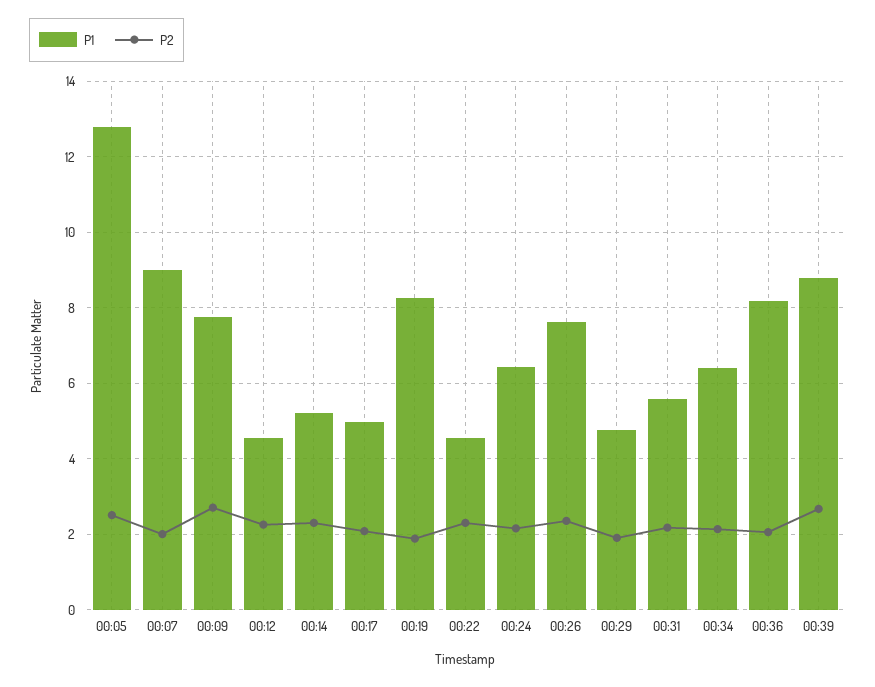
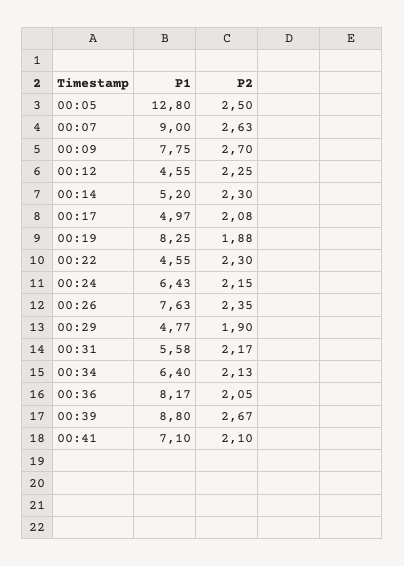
P2, 00:07: 2 -> 2.63
P1, 00:41: none -> 7.1
P2, 00:41: none -> 2.1

